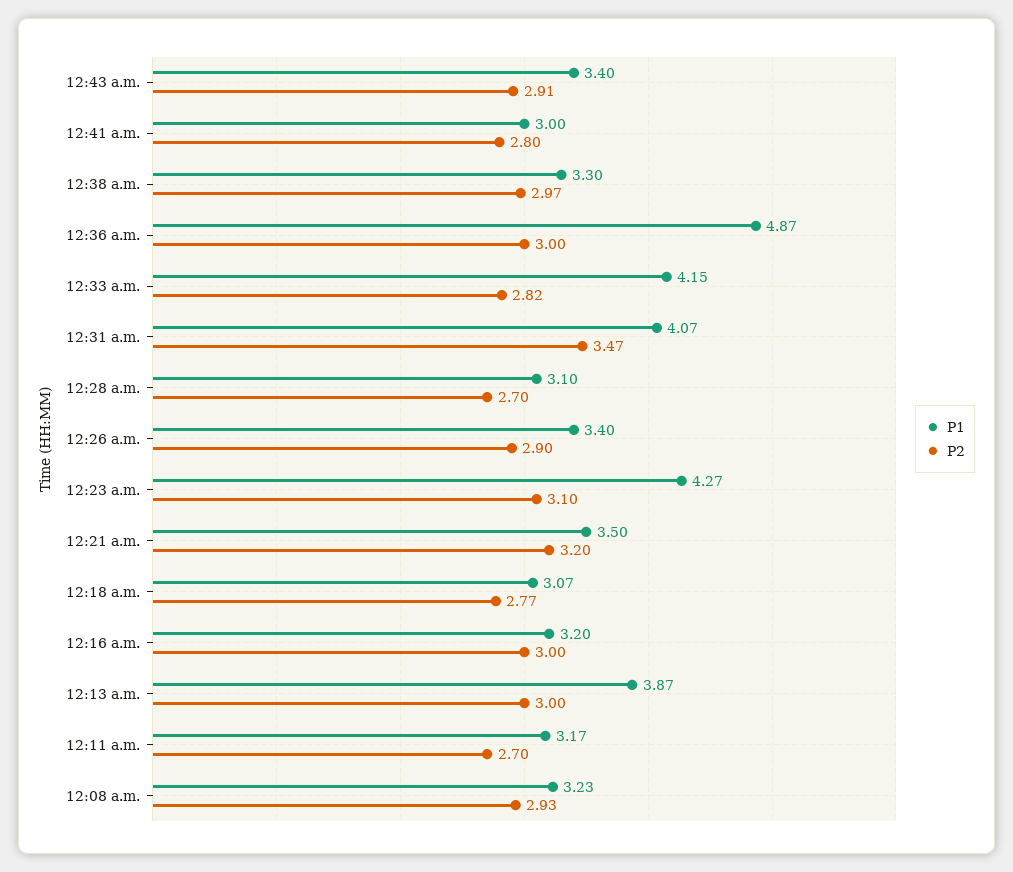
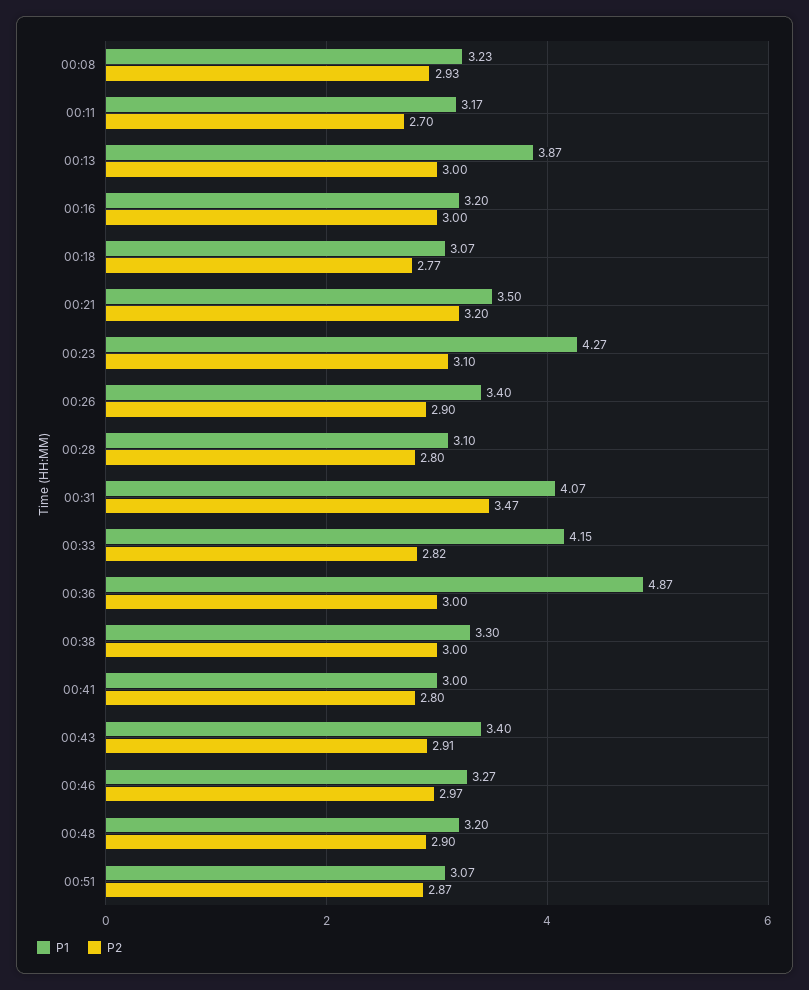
P2, 12:38 a.m.: 2.97 -> 3
P2, 12:28 a.m.: 2.7 -> 2.8
P1, 00:46: none -> 3.27
P2, 00:46: none -> 2.97
P1, 00:48: none -> 3.2
P2, 00:48: none -> 2.9
P1, 00:51: none -> 3.07
P2, 00:51: none -> 2.87

